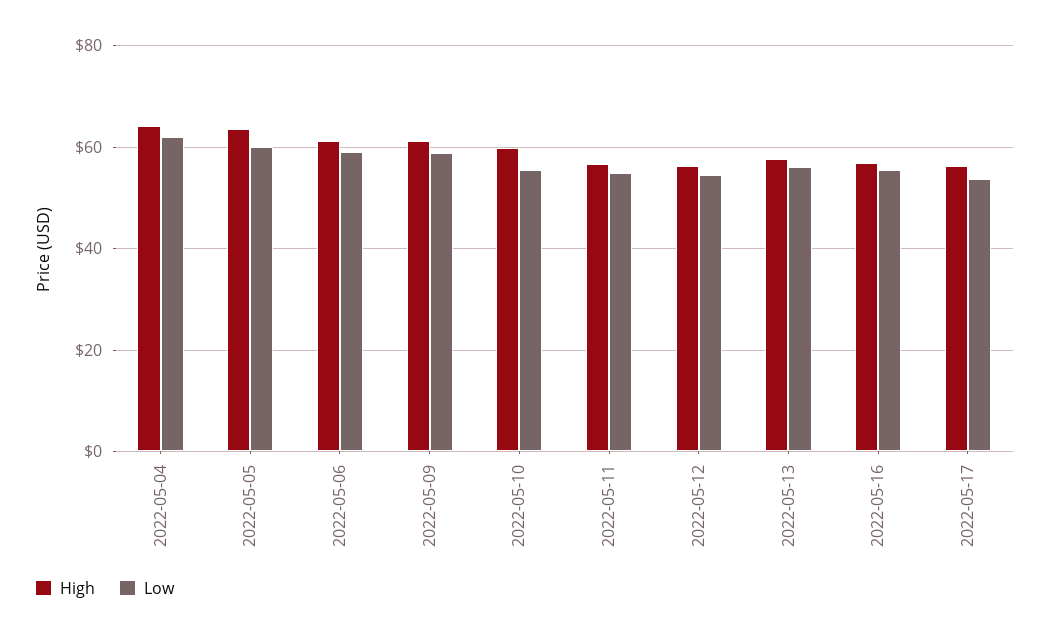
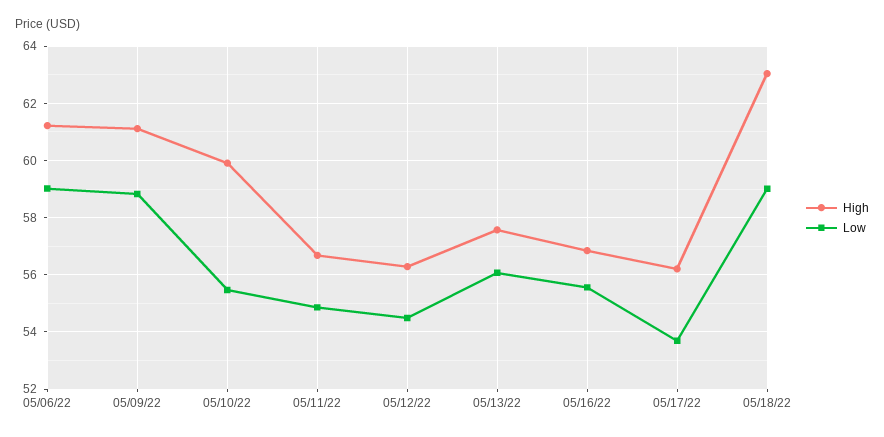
High, 2022-05-04: 64 -> none
Low, 2022-05-04: 62 -> none
High, 2022-05-05: 64 -> none
Low, 2022-05-05: 60 -> none
High, 05/18/22: none -> 63
Low, 05/18/22: none -> 59

